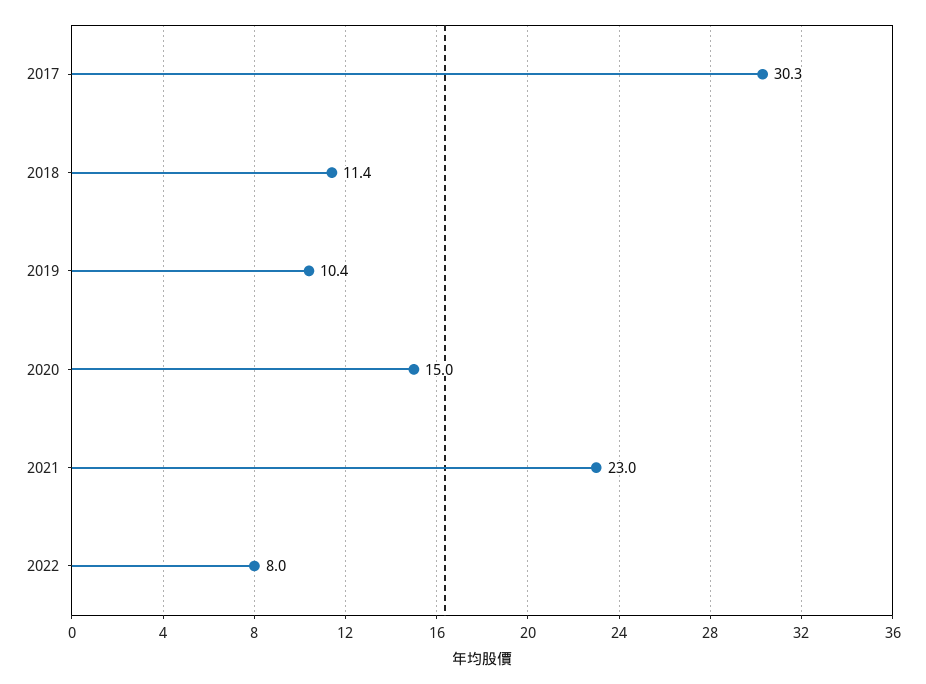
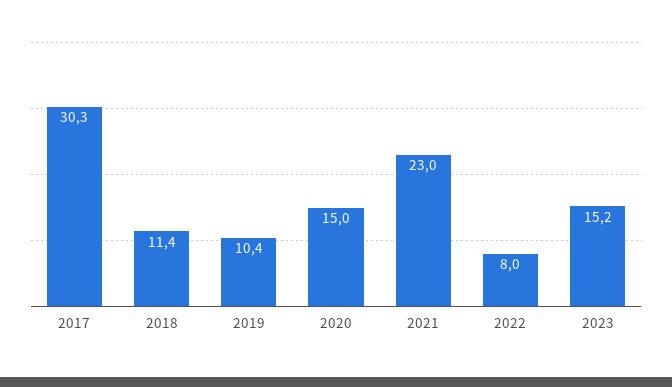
2023: none -> 15.2

